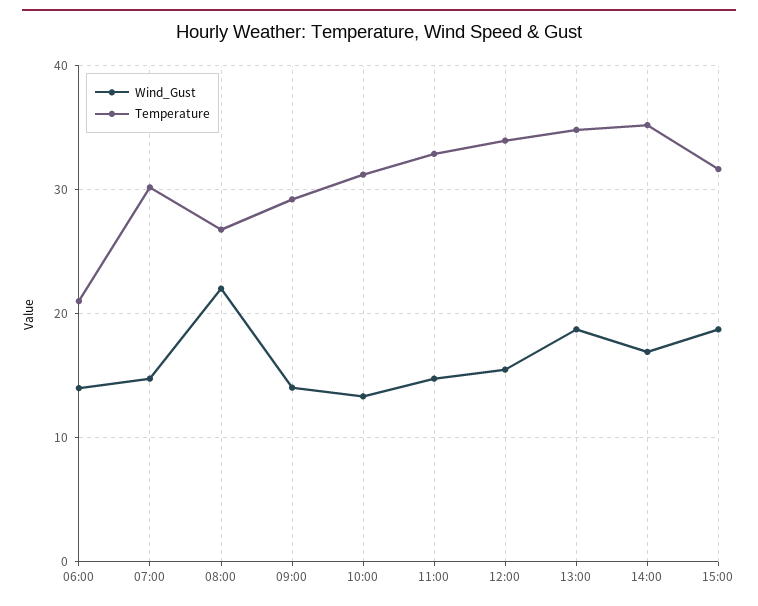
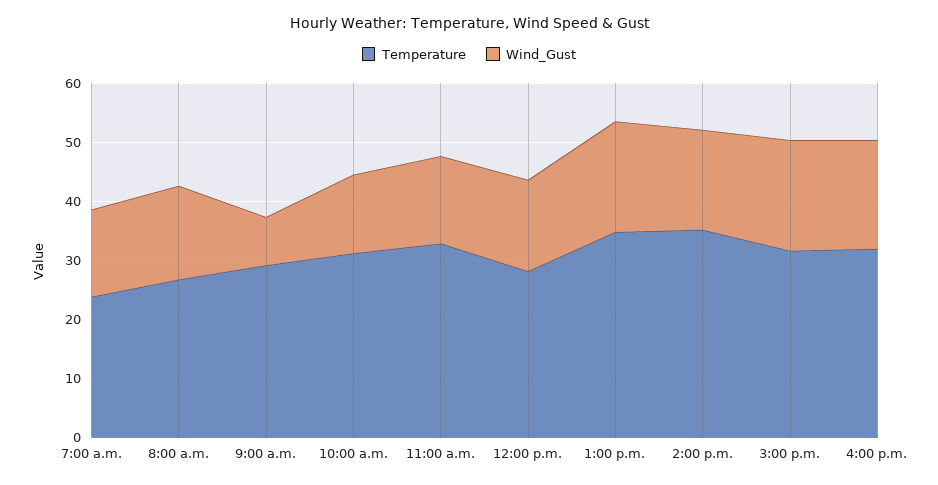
Wind_Gust, 06:00: 14 -> none
Temperature, 06:00: 21 -> none
Temperature, 07:00: 30 -> 24
Wind_Gust, 08:00: 22 -> 16
Wind_Gust, 09:00: 14 -> 8
Temperature, 12:00: 34 -> 28
Temperature, 4:00 p.m.: none -> 32
Wind_Gust, 4:00 p.m.: none -> 18

